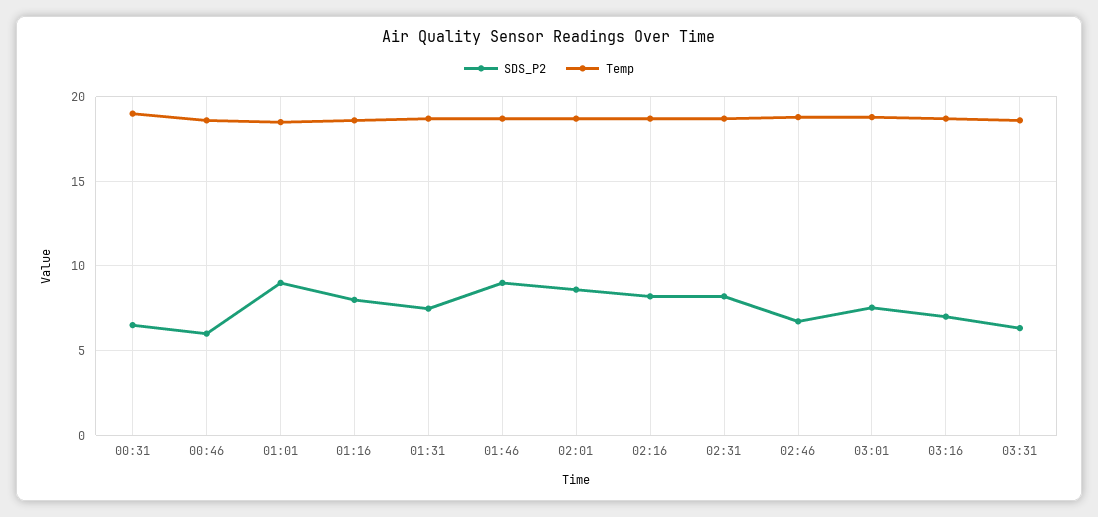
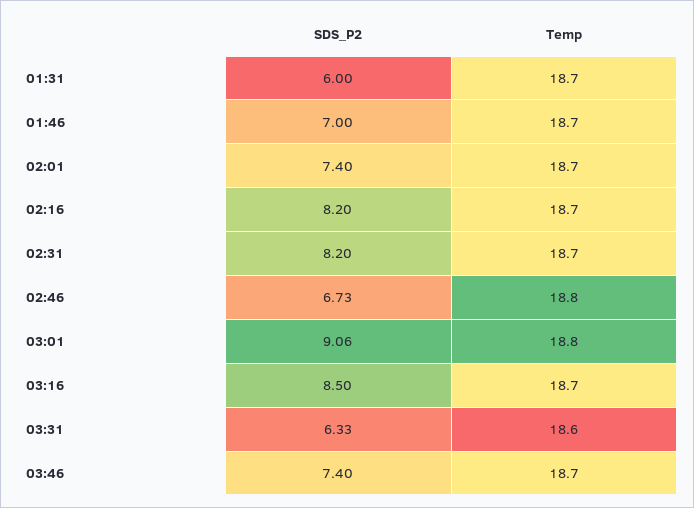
SDS_P2, 00:31: 6.5 -> none
Temp, 00:31: 19 -> none
SDS_P2, 00:46: 6 -> none
Temp, 00:46: 18.5 -> none
SDS_P2, 01:01: 9 -> none
Temp, 01:01: 18.5 -> none
SDS_P2, 01:16: 8 -> none
Temp, 01:16: 18.5 -> none
SDS_P2, 01:31: 7.5 -> 6
SDS_P2, 01:46: 9 -> 7
SDS_P2, 02:01: 8.5 -> 7.4
SDS_P2, 03:01: 7.5 -> 9.06
SDS_P2, 03:16: 7 -> 8.5
SDS_P2, 03:46: none -> 7.4
Temp, 03:46: none -> 18.7

